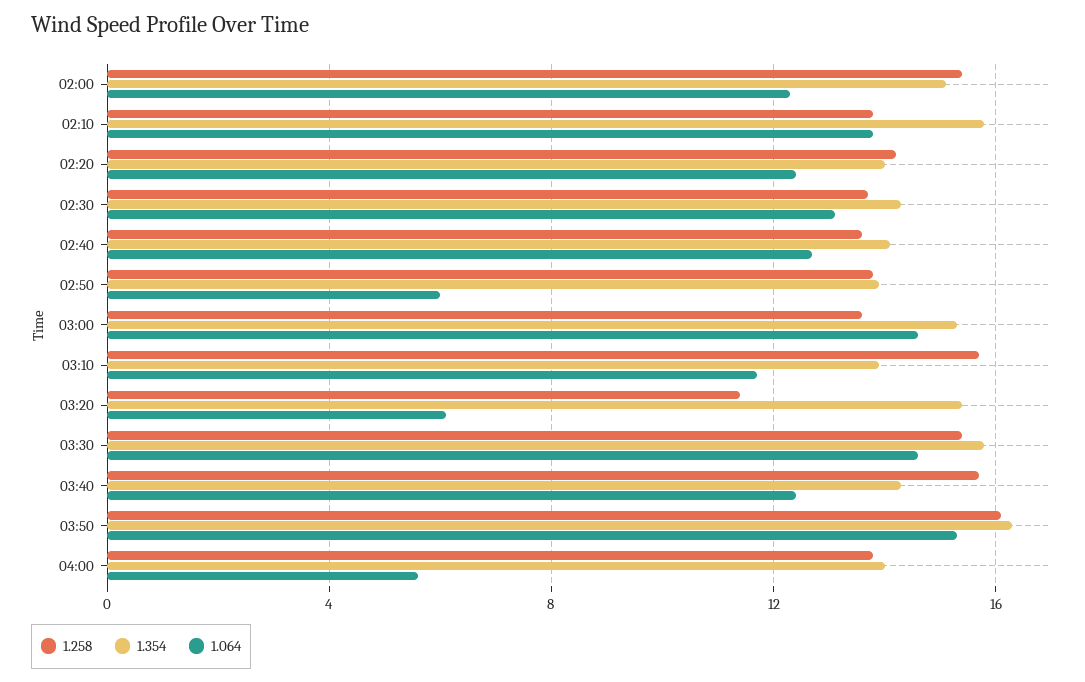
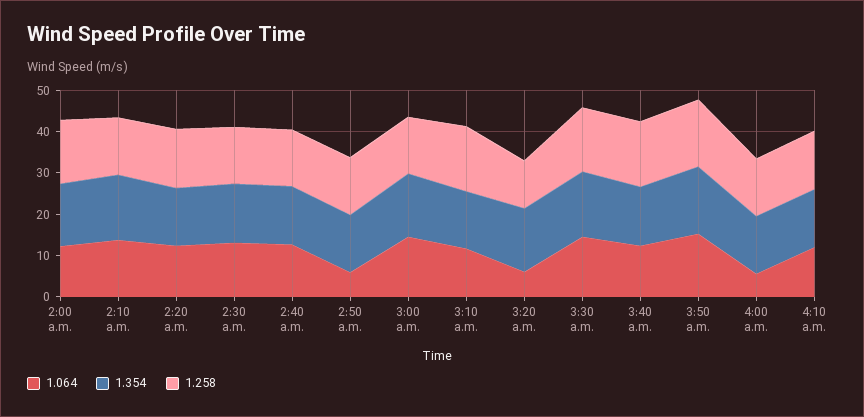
1.064, 4:10 a.m.: none -> 12
1.354, 4:10 a.m.: none -> 14
1.258, 4:10 a.m.: none -> 14

